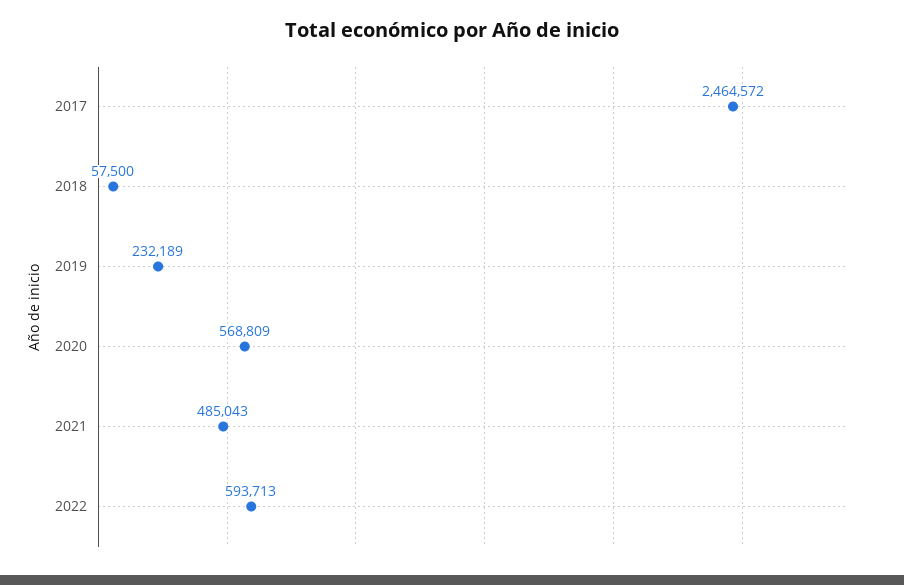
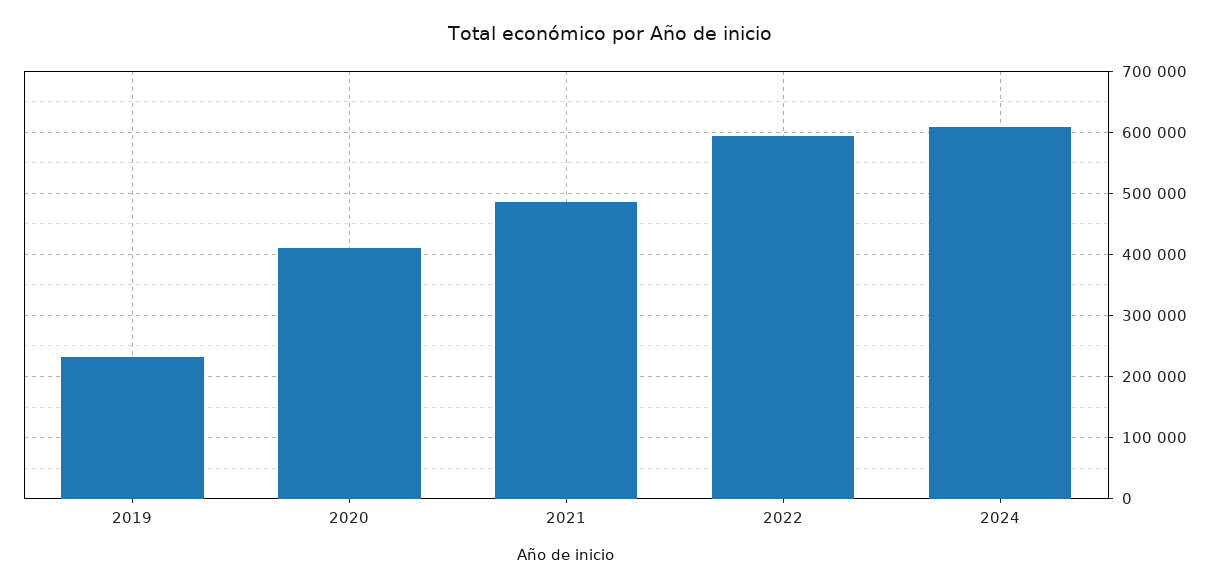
2017: 2464572 -> none
2018: 57500 -> none
2020: 568809 -> 410000
2024: none -> 610000

